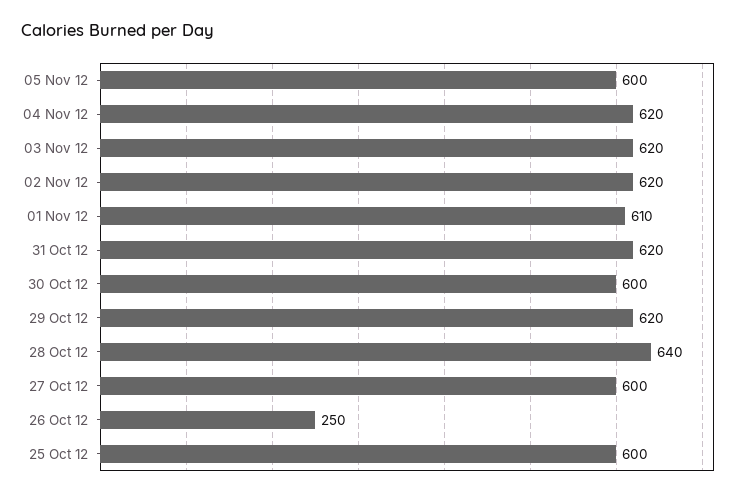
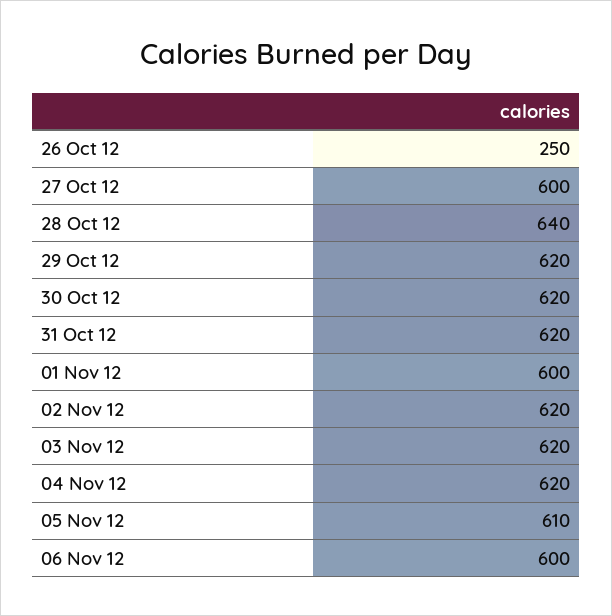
05 Nov 12: 600 -> 610
01 Nov 12: 610 -> 600
30 Oct 12: 600 -> 620
25 Oct 12: 600 -> none
06 Nov 12: none -> 600

